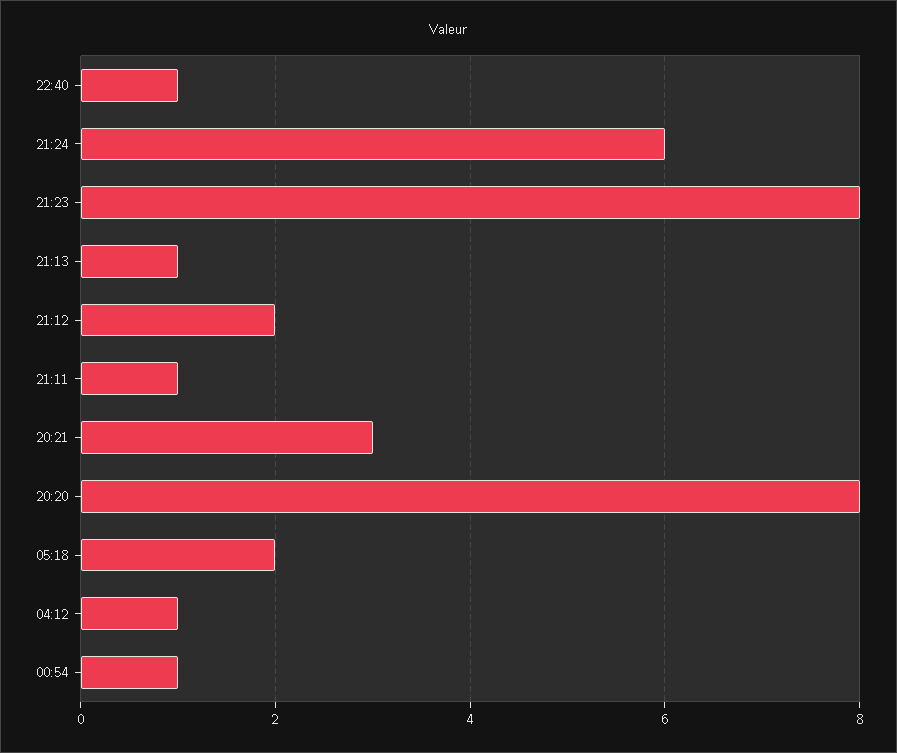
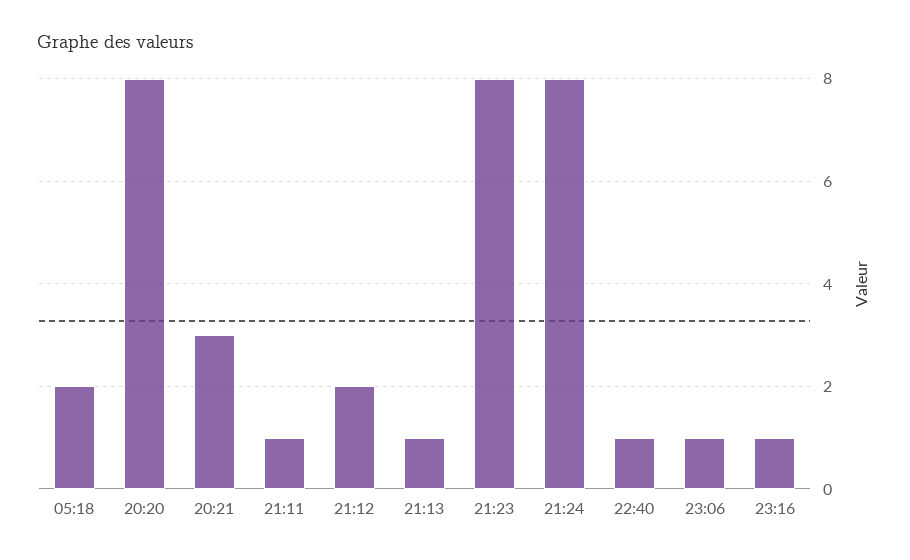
21:24: 6 -> 8
04:12: 1 -> none
00:54: 1 -> none
23:06: none -> 1
23:16: none -> 1

